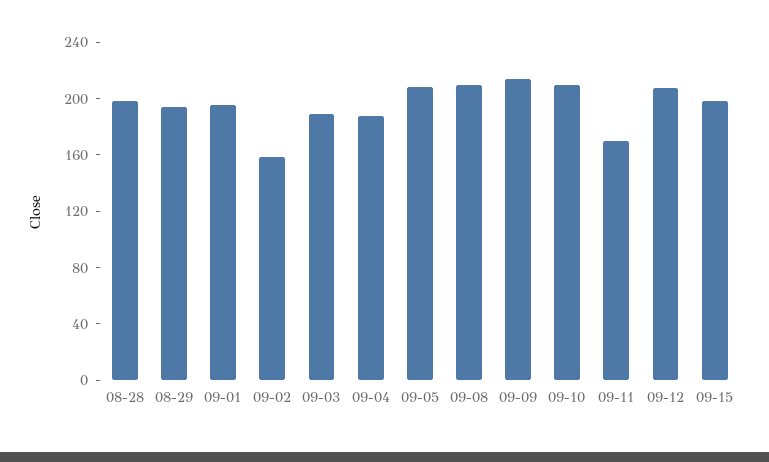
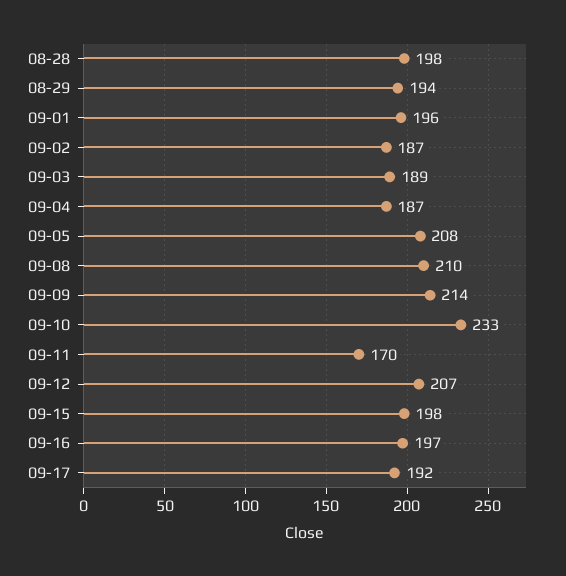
09-02: 160 -> 187
09-10: 210 -> 233
09-16: none -> 197
09-17: none -> 192

